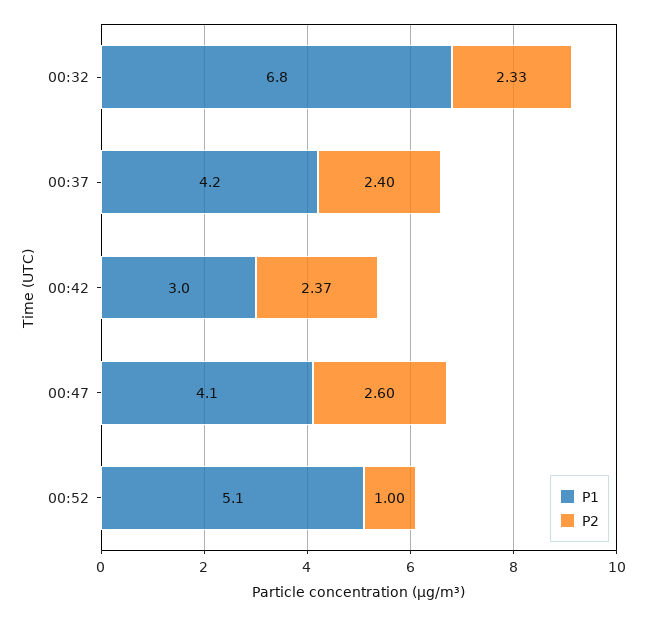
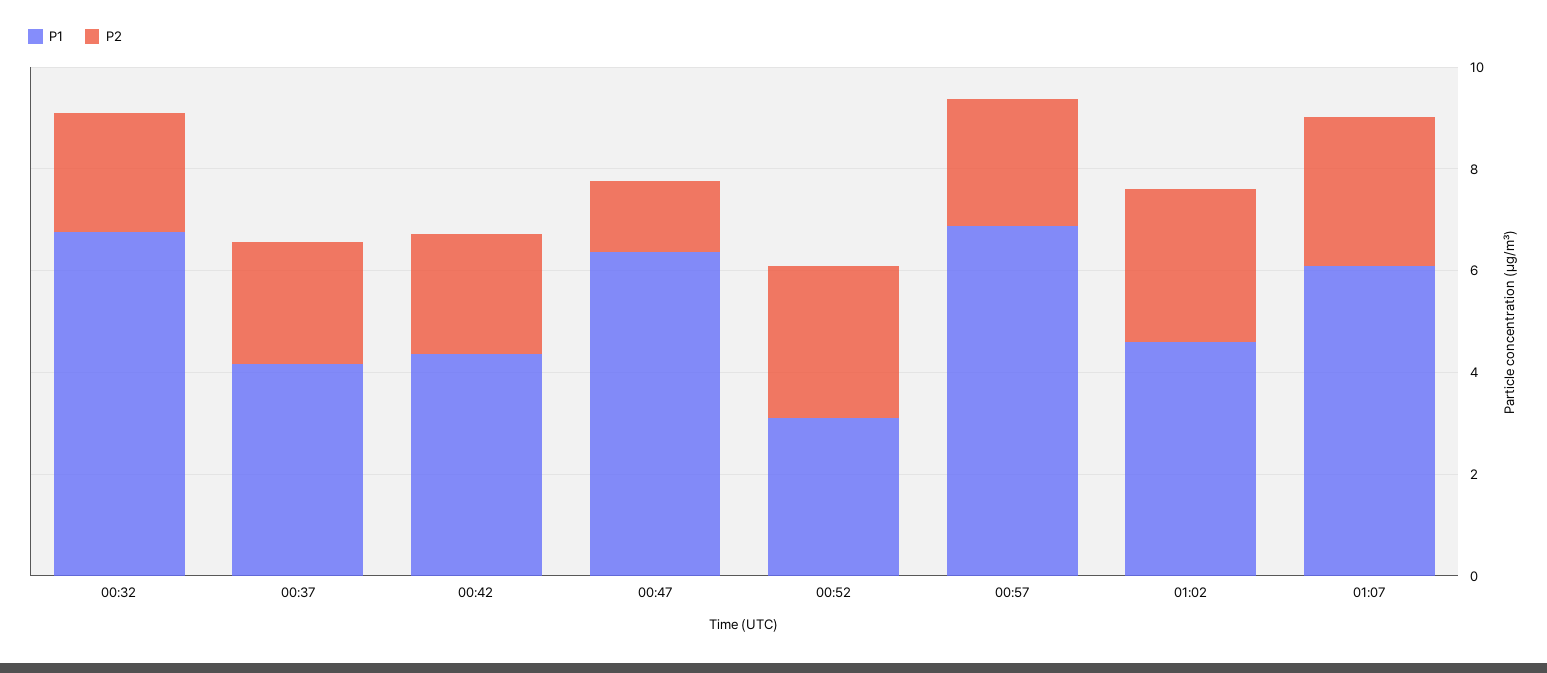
P1, 00:42: 3 -> 4.5
P1, 00:47: 4.1 -> 6.5
P2, 00:47: 2.6 -> 1.5
P1, 00:52: 5.1 -> 3
P2, 00:52: 1 -> 3
P1, 00:57: none -> 7
P2, 00:57: none -> 2.5
P1, 01:02: none -> 4.5
P2, 01:02: none -> 3
P1, 01:07: none -> 6
P2, 01:07: none -> 3

